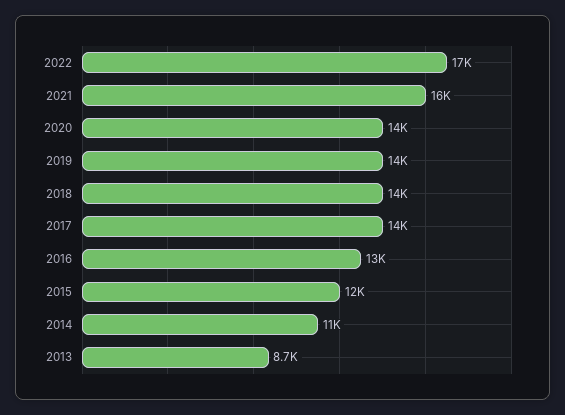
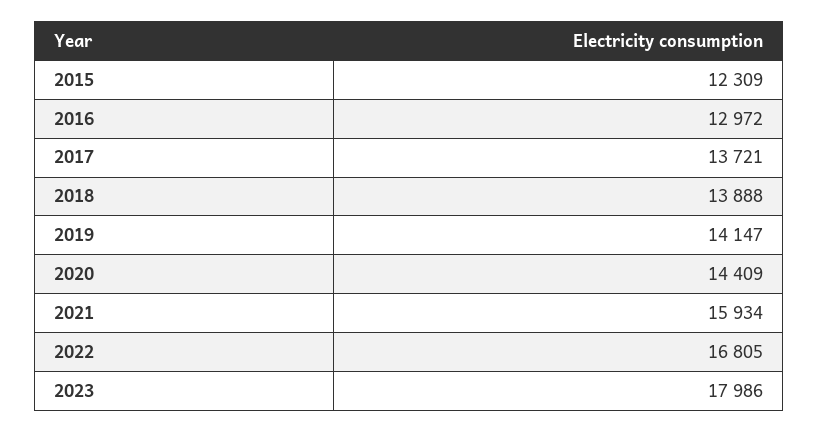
2014: 11000 -> none
2013: 8700 -> none
2023: none -> 17986

